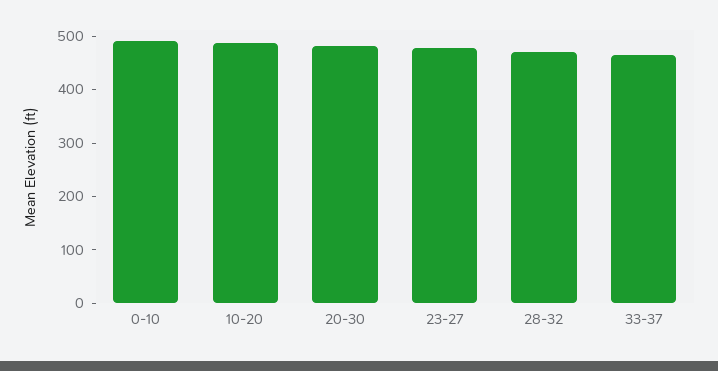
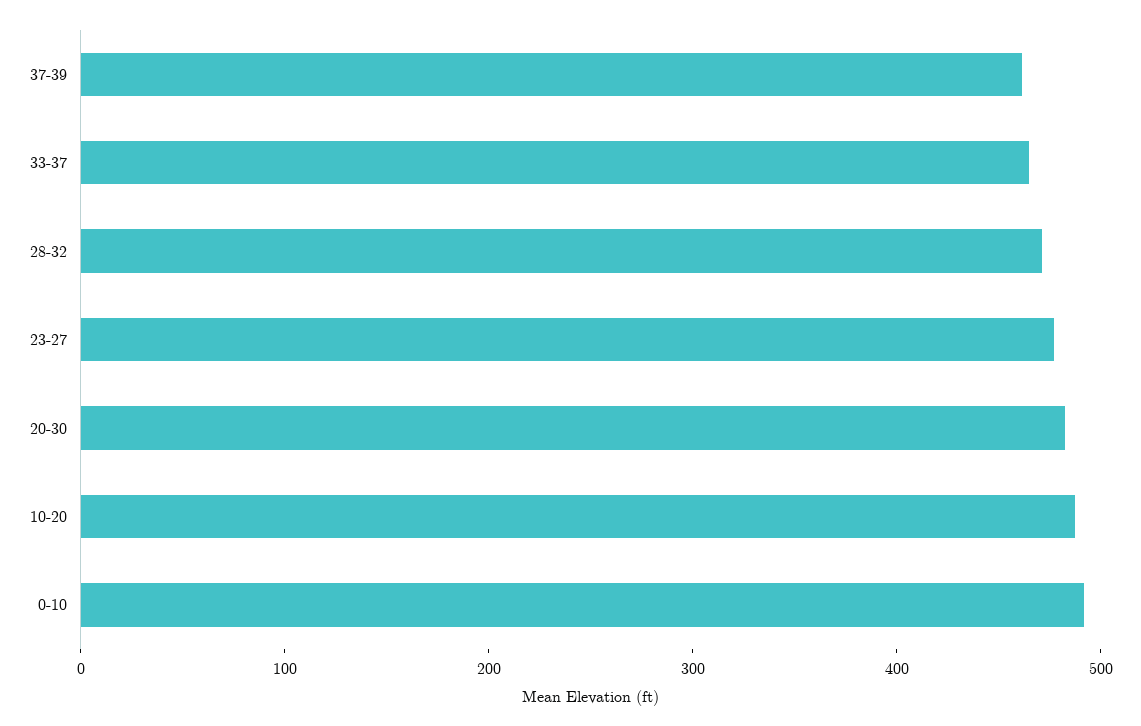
37-39: none -> 460

